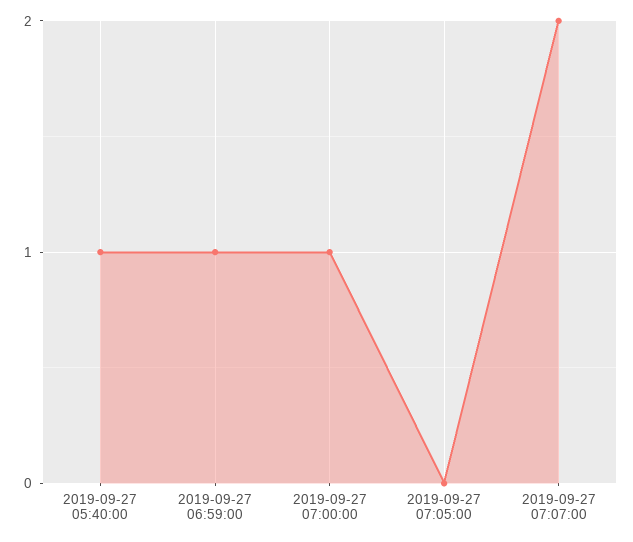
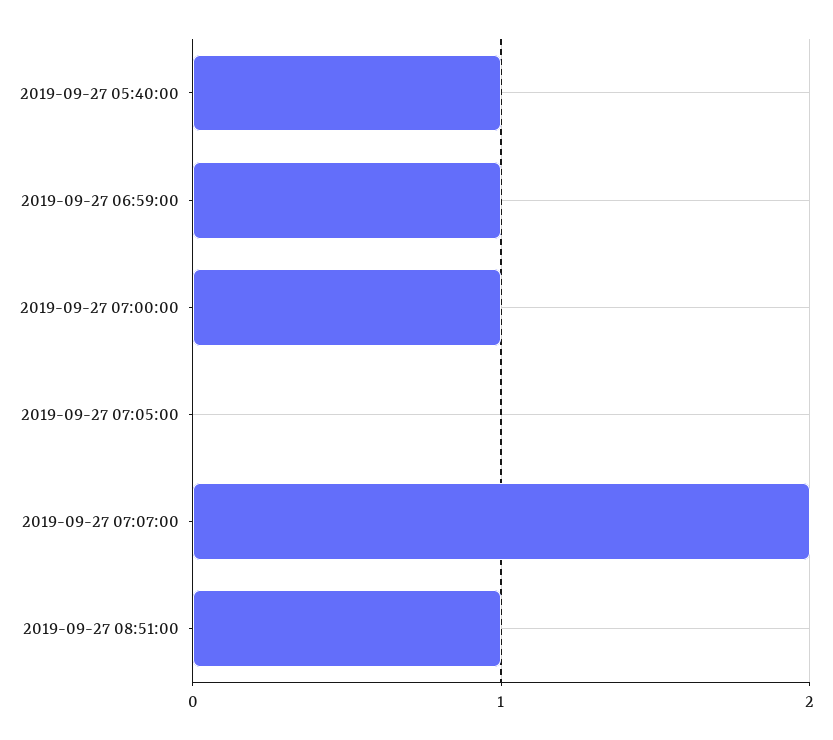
2019-09-27 08:51:00: none -> 1

